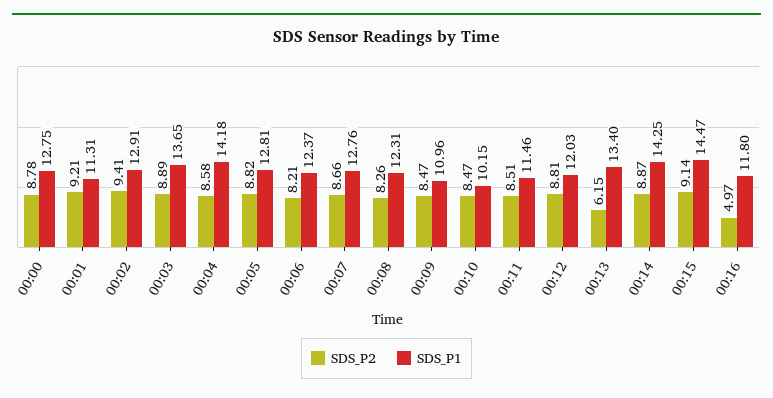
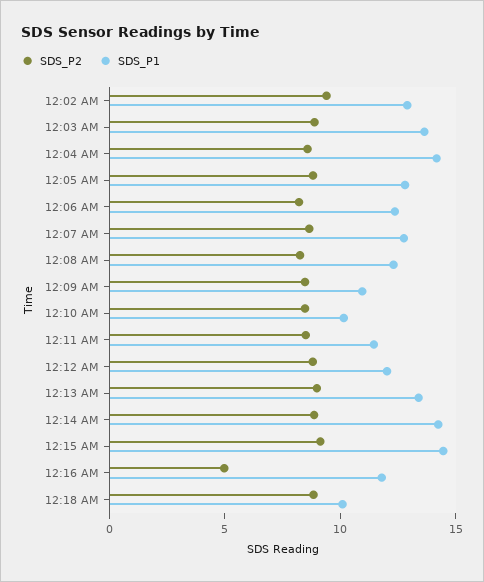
SDS_P2, 00:00: 8.78 -> none
SDS_P1, 00:00: 12.75 -> none
SDS_P2, 00:01: 9.21 -> none
SDS_P1, 00:01: 11.31 -> none
SDS_P2, 00:13: 6.15 -> 9
SDS_P2, 12:18 AM: none -> 9
SDS_P1, 12:18 AM: none -> 10

